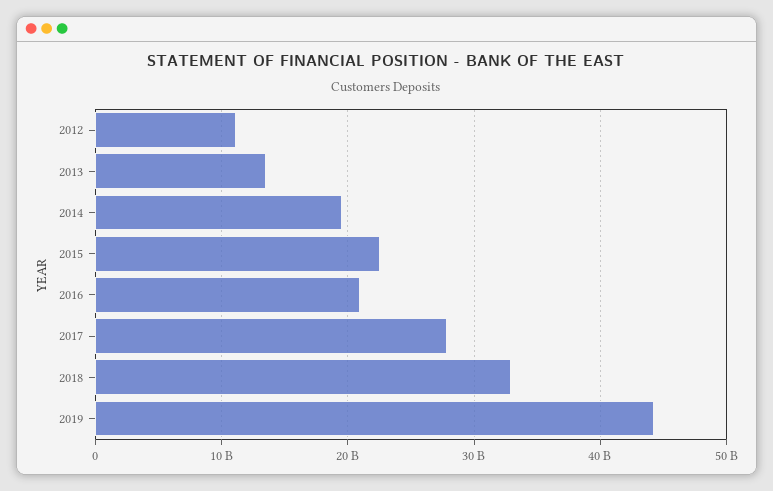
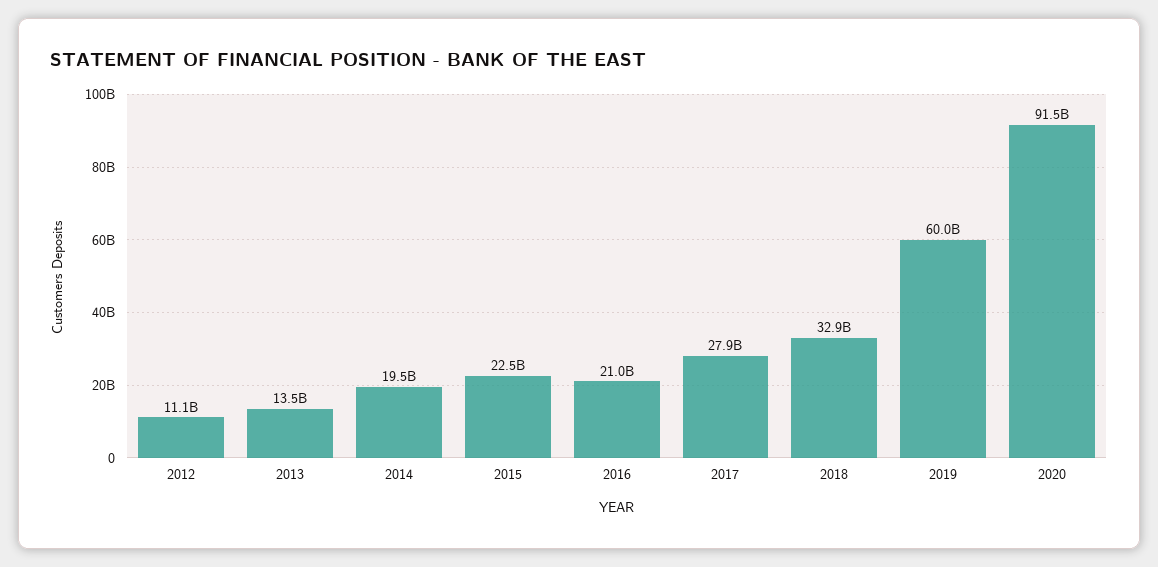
2019: 44000000000 -> 60000000000
2020: none -> 91500000000

